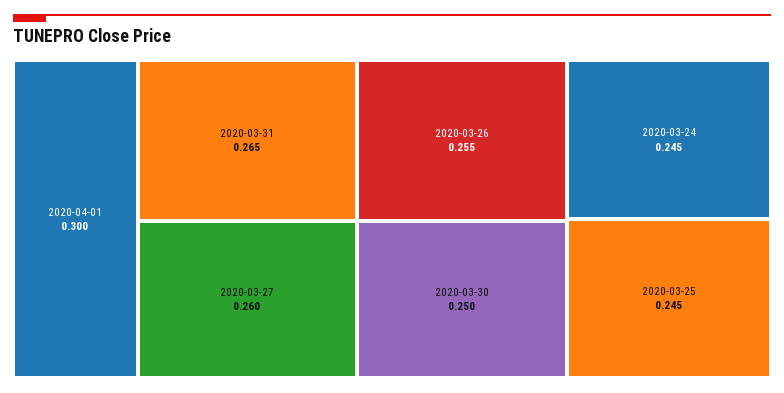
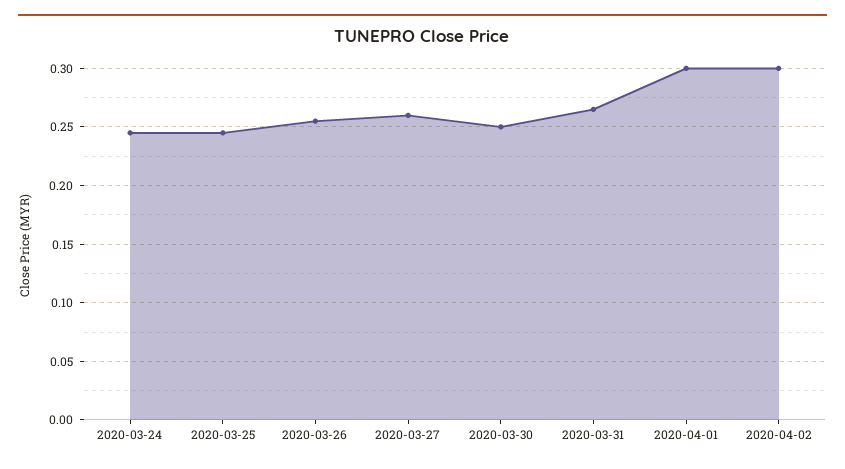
2020-04-02: none -> 0.3

